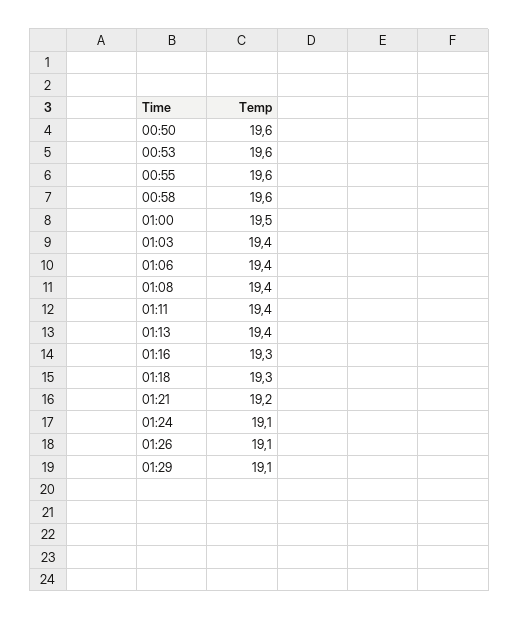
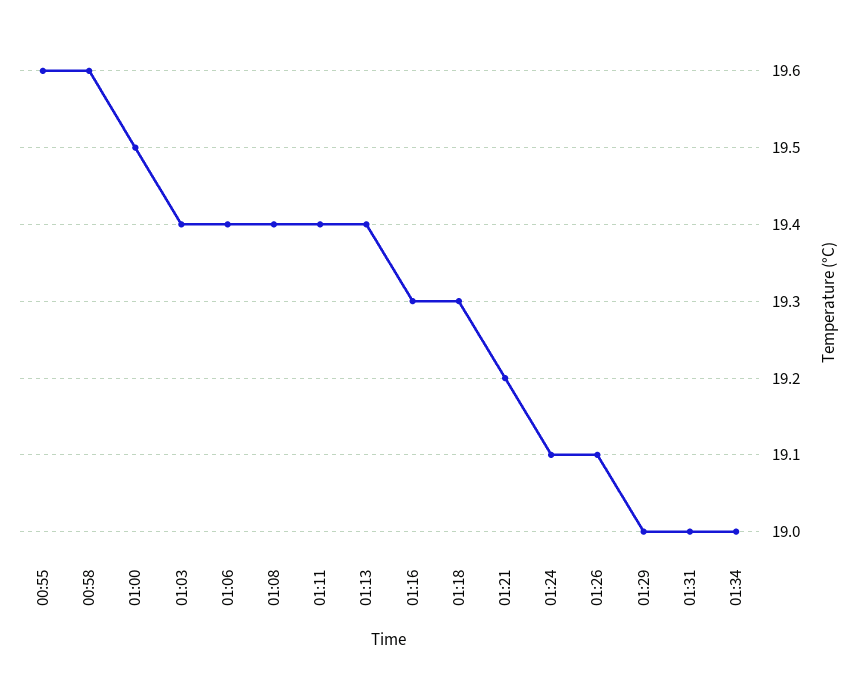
00:50: 19.6 -> none
00:53: 19.6 -> none
01:29: 19.1 -> 19
01:31: none -> 19
01:34: none -> 19

